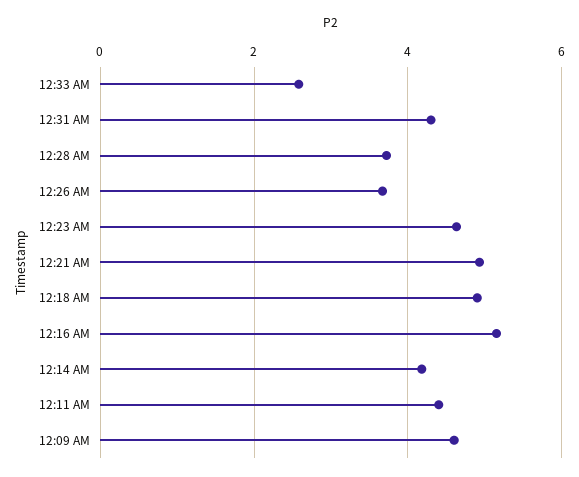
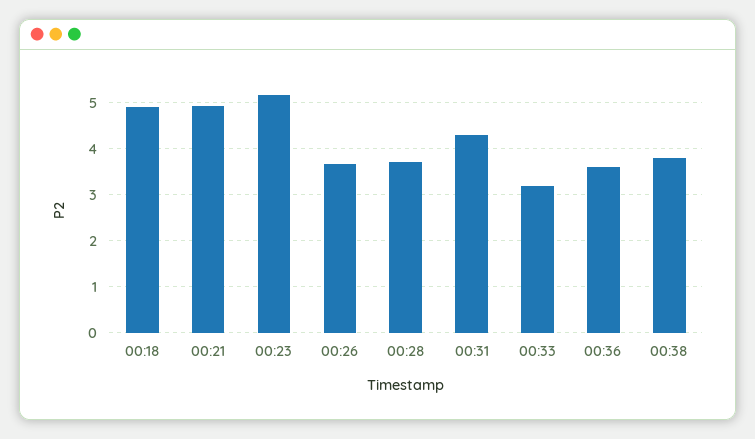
12:33 AM: 2.6 -> 3.2
12:23 AM: 4.6 -> 5.2
12:16 AM: 5.2 -> none
12:14 AM: 4.2 -> none
12:11 AM: 4.4 -> none
12:09 AM: 4.6 -> none
00:36: none -> 3.6
00:38: none -> 3.8

